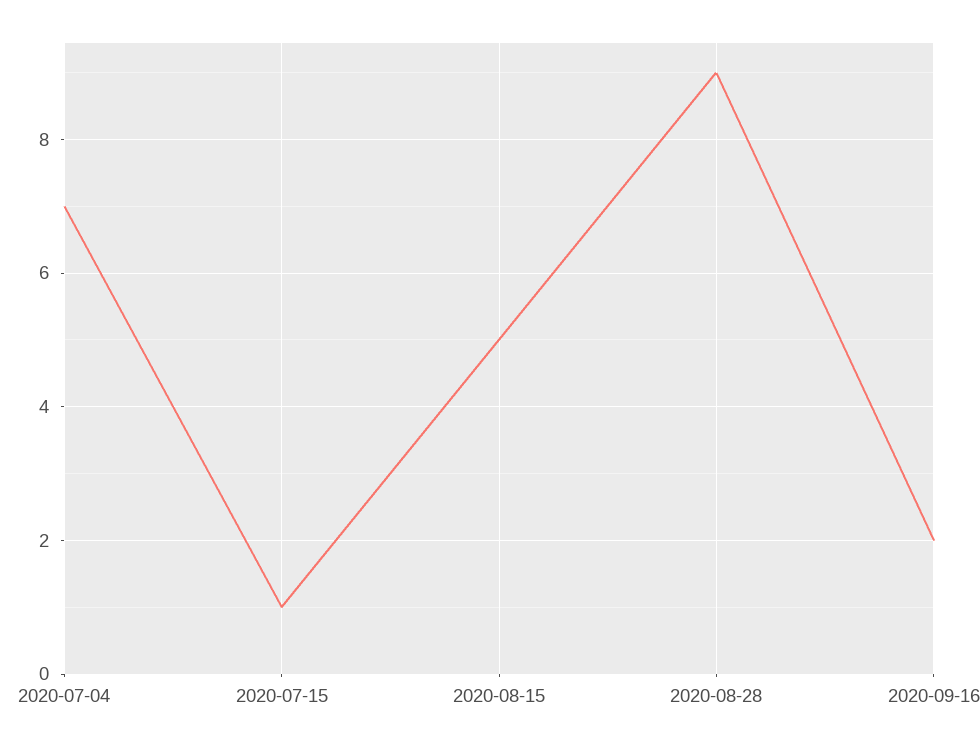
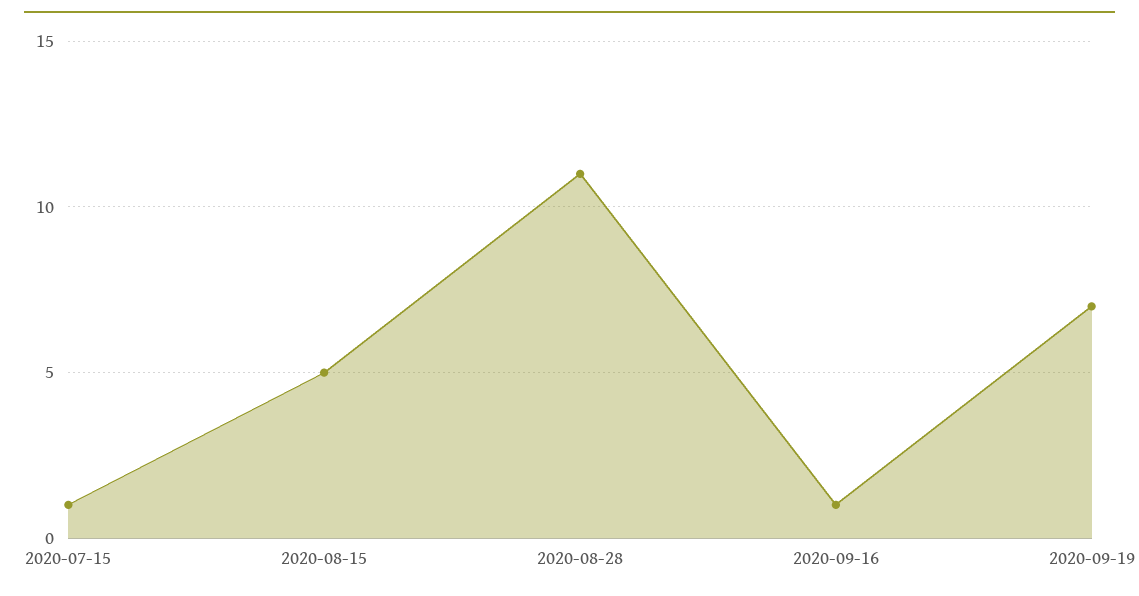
2020-07-04: 7 -> none
2020-08-28: 9 -> 11
2020-09-16: 2 -> 1
2020-09-19: none -> 7

